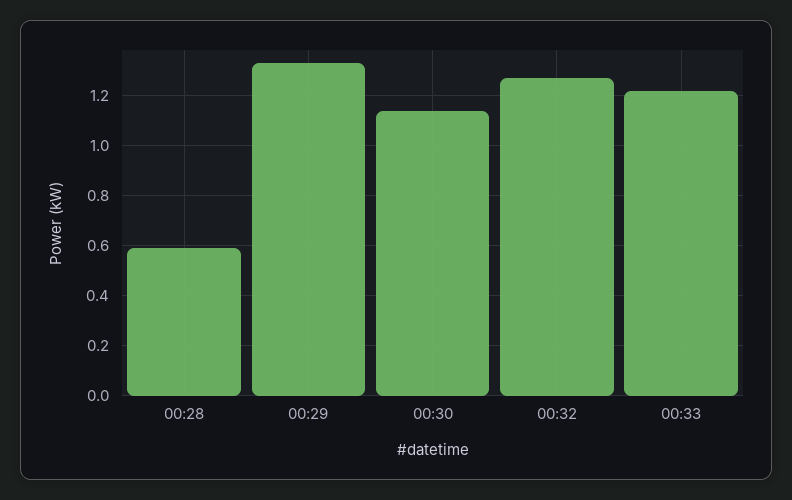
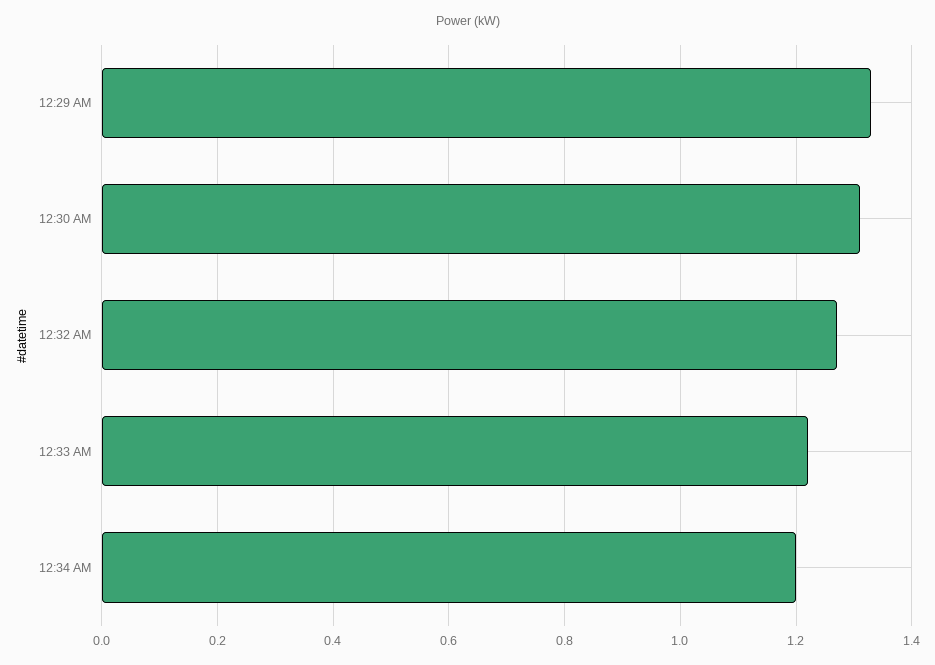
00:28: 0.6 -> none
00:30: 1.15 -> 1.3
12:34 AM: none -> 1.2

